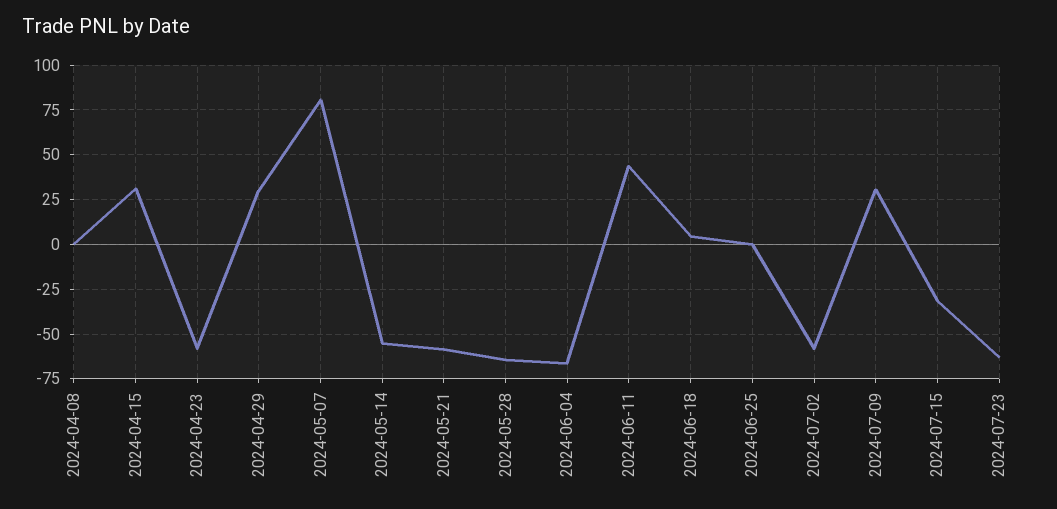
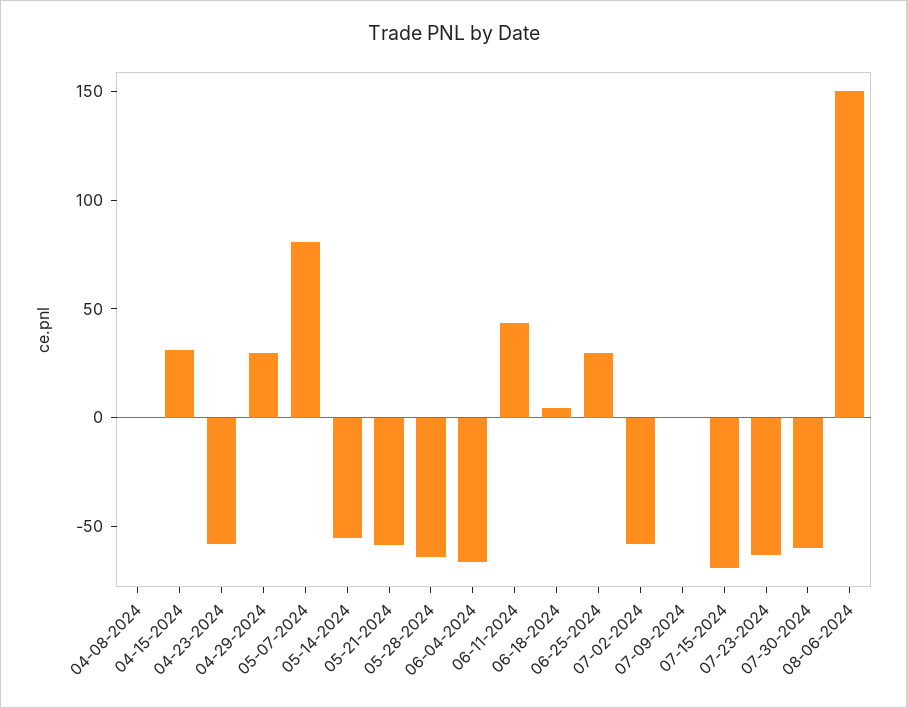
2024-06-25: 0 -> 30
2024-07-09: 30 -> 0
2024-07-15: -30 -> -70
07-30-2024: none -> -60
08-06-2024: none -> 150

